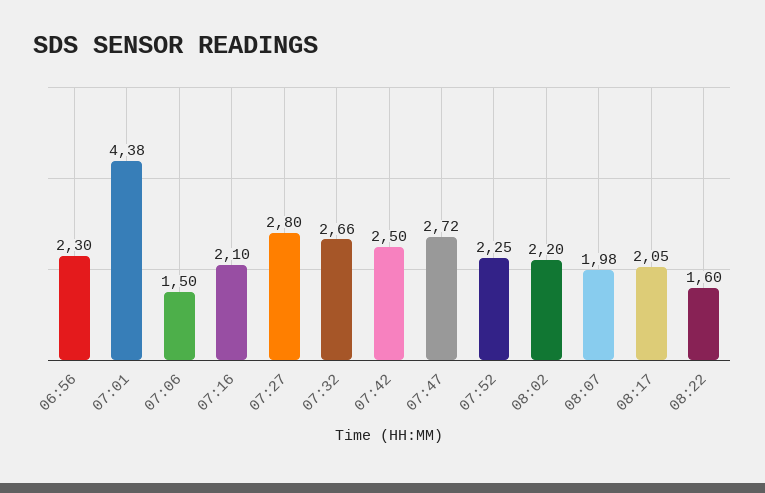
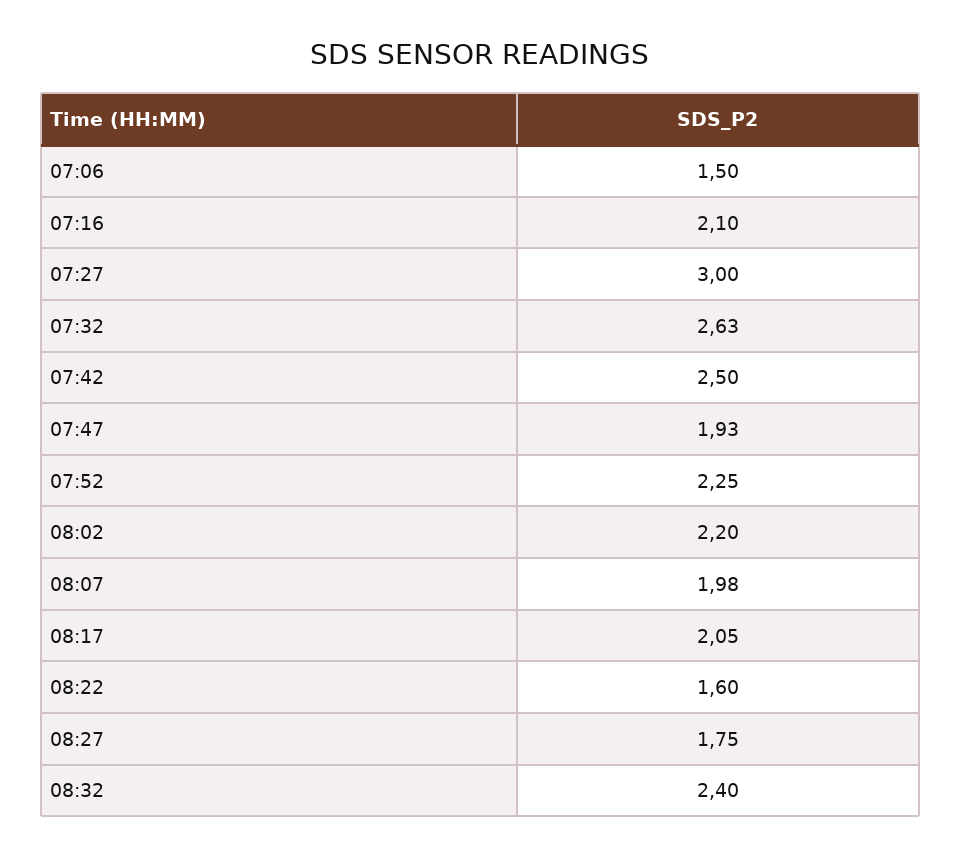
06:56: 2.3 -> none
07:01: 4.38 -> none
07:27: 2.8 -> 3
07:32: 2.66 -> 2.63
07:47: 2.72 -> 1.93
08:27: none -> 1.75
08:32: none -> 2.4

